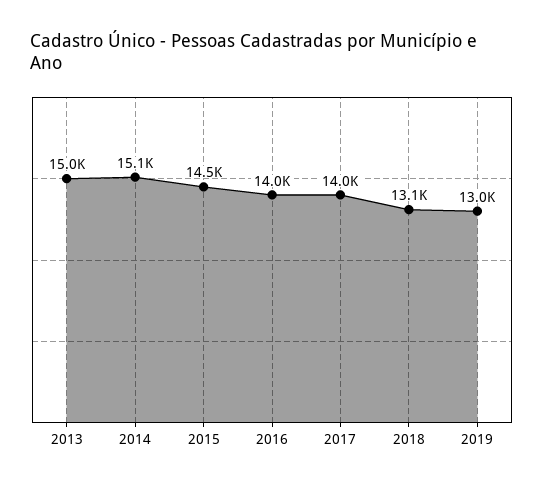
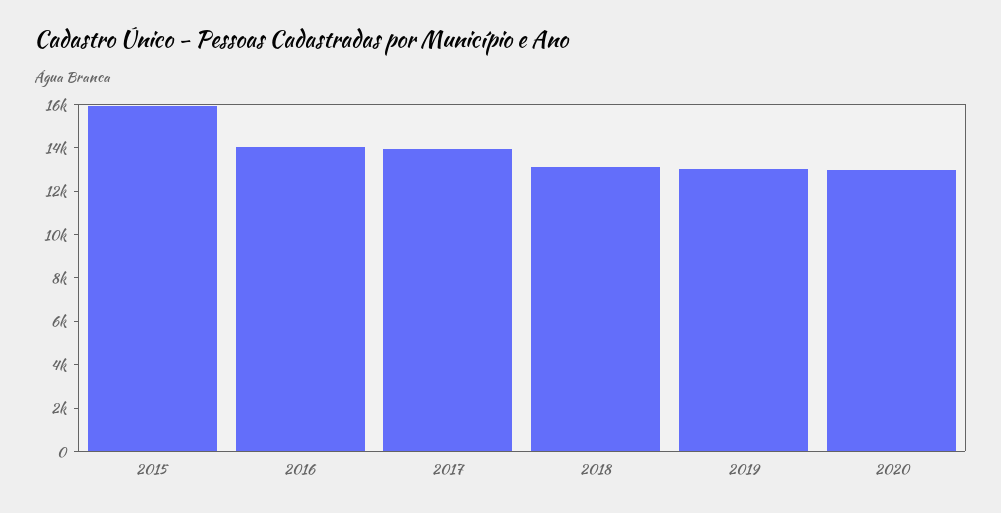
2013: 15000 -> none
2014: 15100 -> none
2015: 14500 -> 16000
2020: none -> 13000

